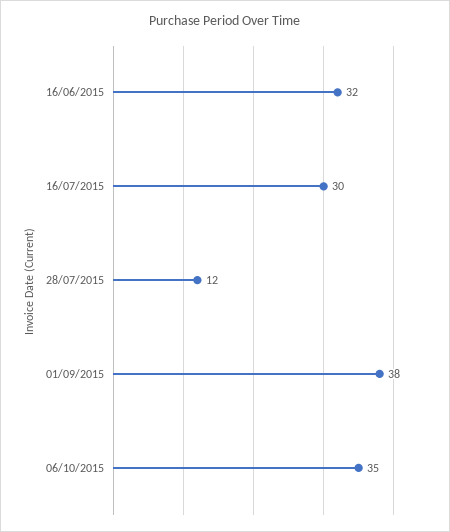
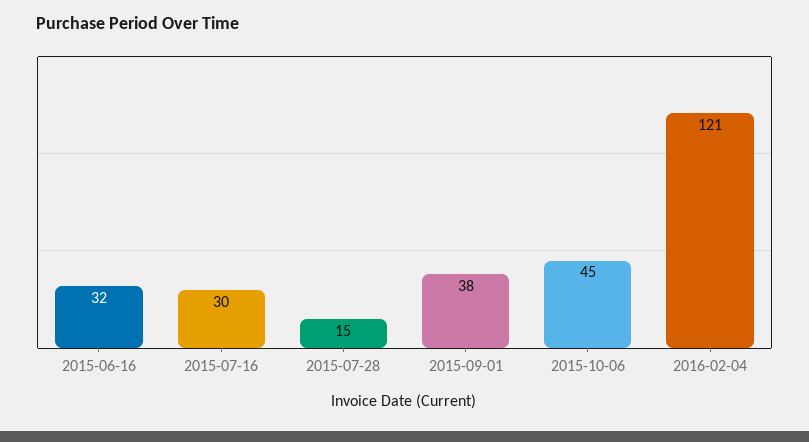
28/07/2015: 12 -> 15
06/10/2015: 35 -> 45
2016-02-04: none -> 121

